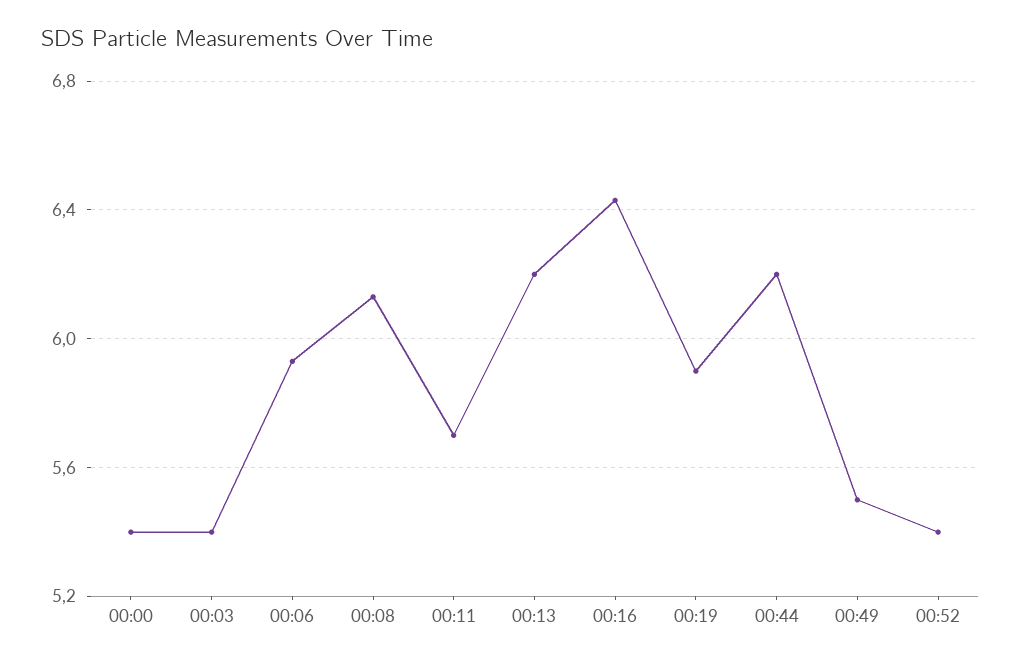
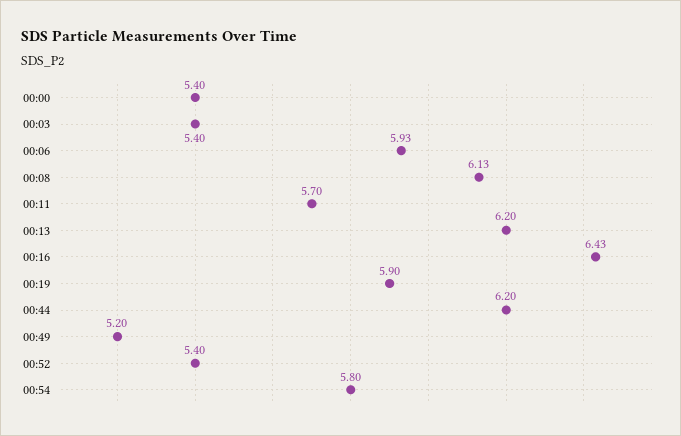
00:49: 5.5 -> 5.2
00:54: none -> 5.8

